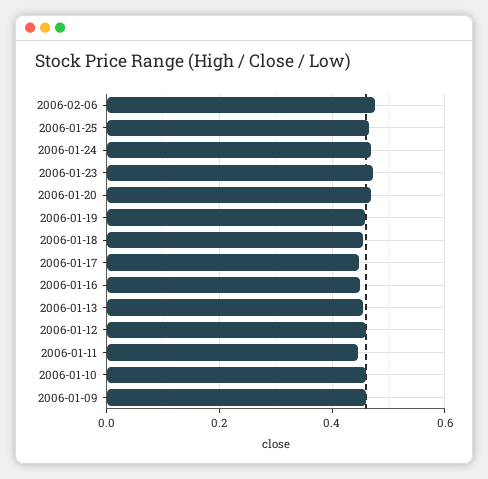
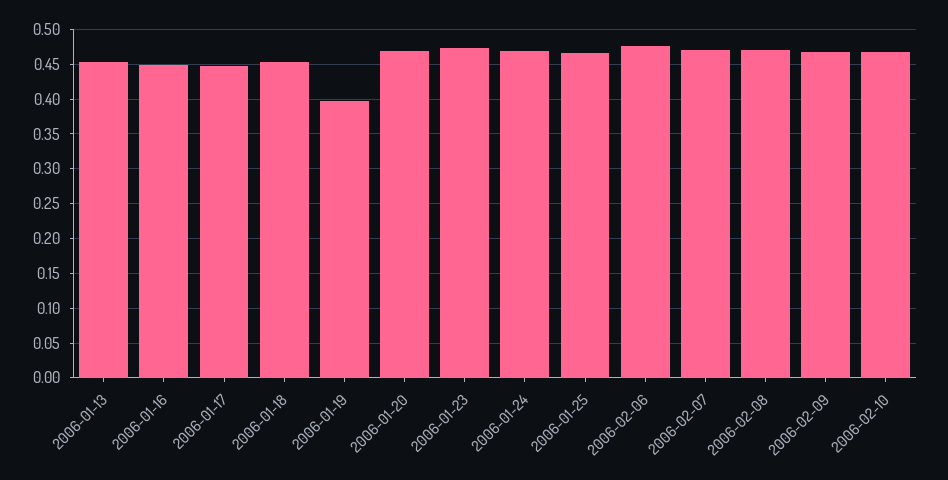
2006-01-19: 0.46 -> 0.4
2006-01-12: 0.46 -> none
2006-01-11: 0.44 -> none
2006-01-10: 0.46 -> none
2006-01-09: 0.46 -> none
2006-02-07: none -> 0.47
2006-02-08: none -> 0.47
2006-02-09: none -> 0.47
2006-02-10: none -> 0.47

